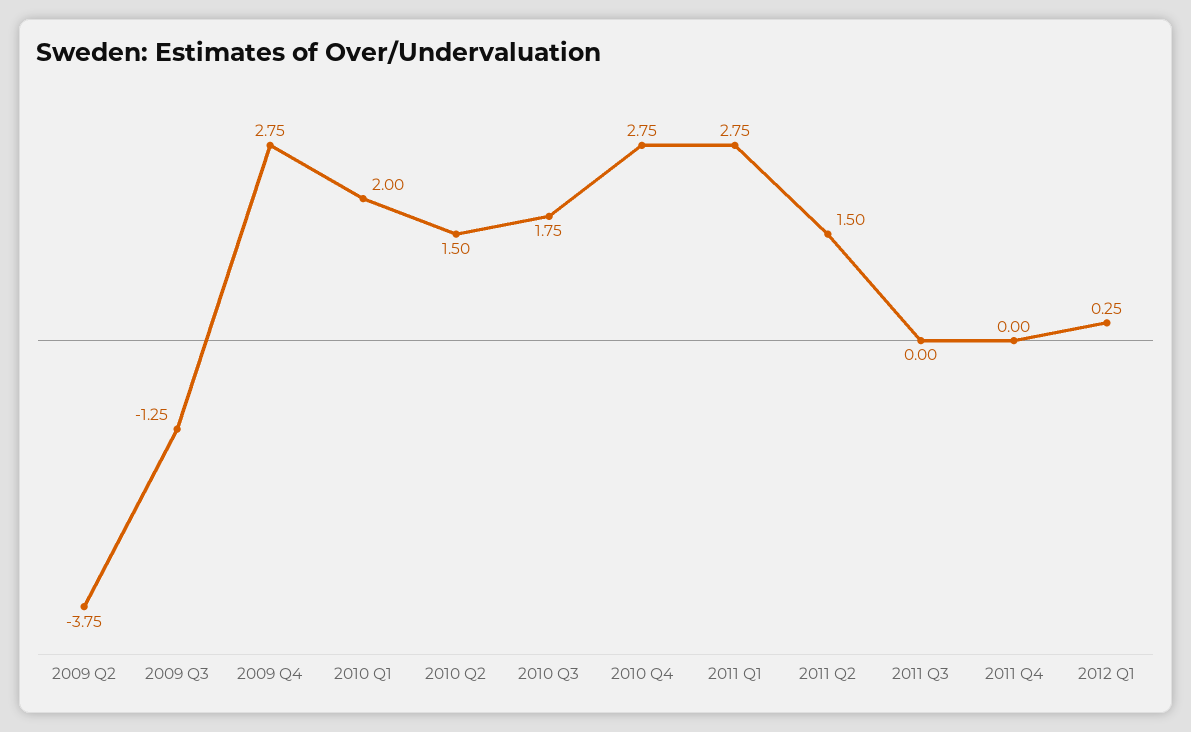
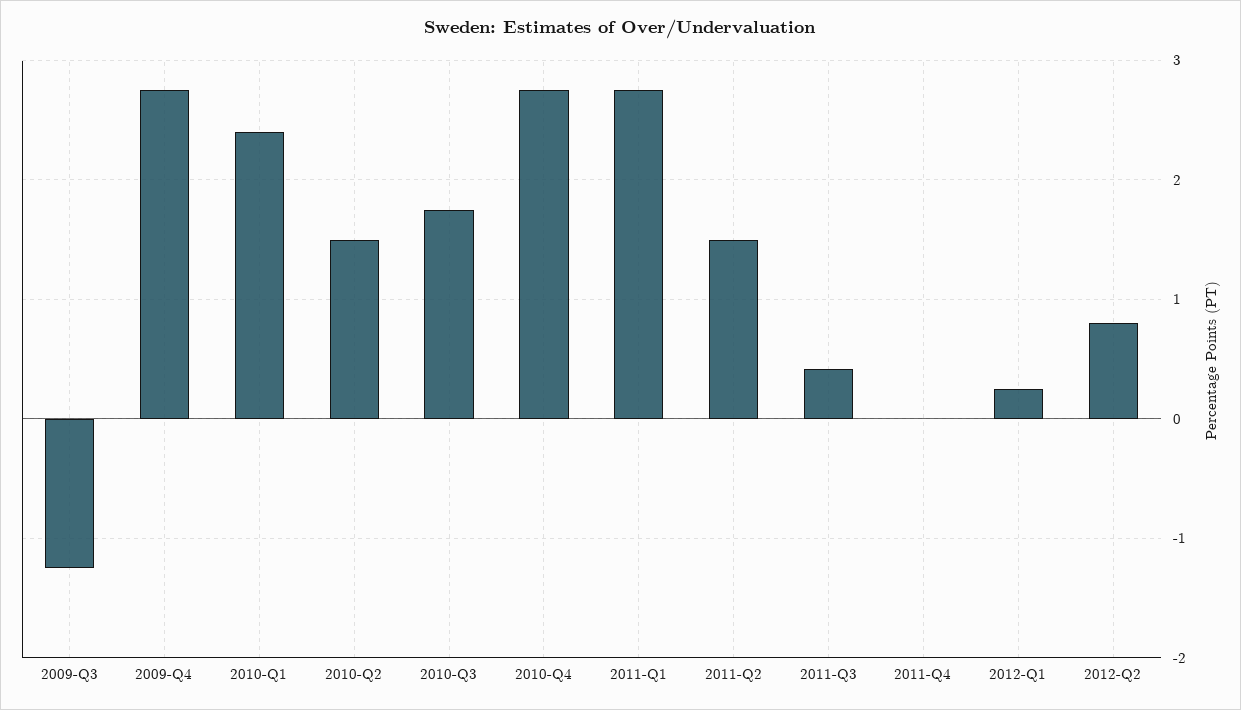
2009 Q2: -3.75 -> none
2010 Q1: 2 -> 2.4
2011 Q3: 0 -> 0.4
2012-Q2: none -> 0.8

